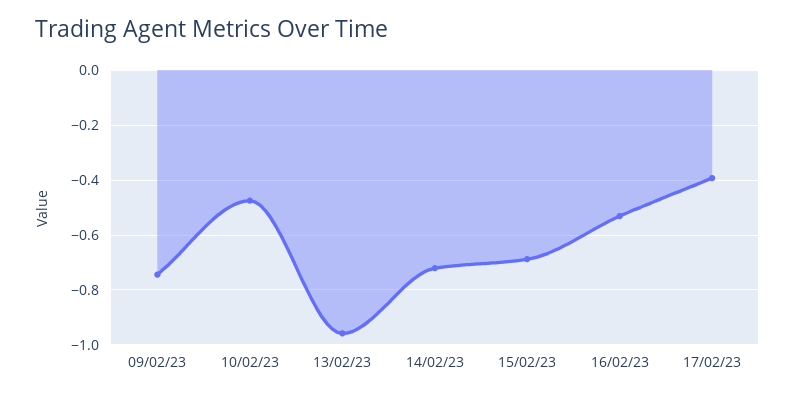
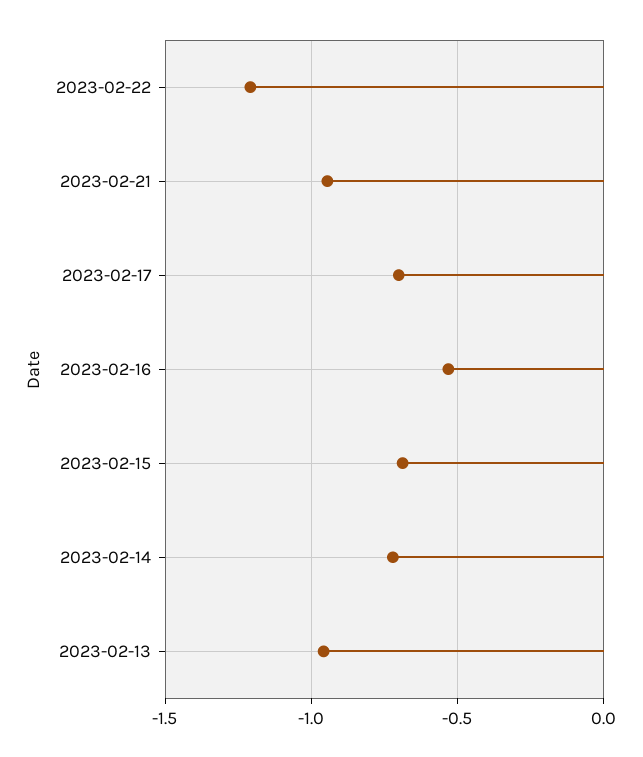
09/02/23: -0.75 -> none
10/02/23: -0.475 -> none
17/02/23: -0.4 -> -0.7
2023-02-22: none -> -1.2
2023-02-21: none -> -0.95

